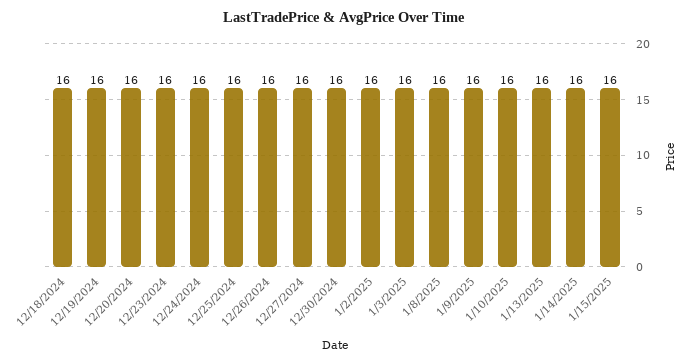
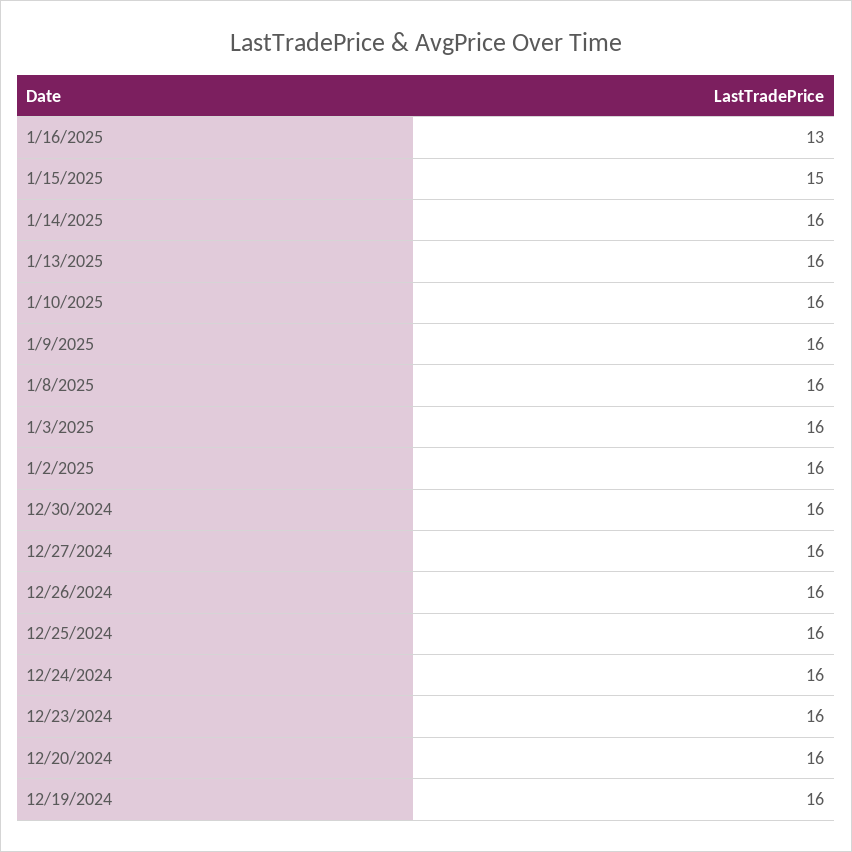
12/18/2024: 16 -> none
1/15/2025: 16 -> 15
1/16/2025: none -> 13

